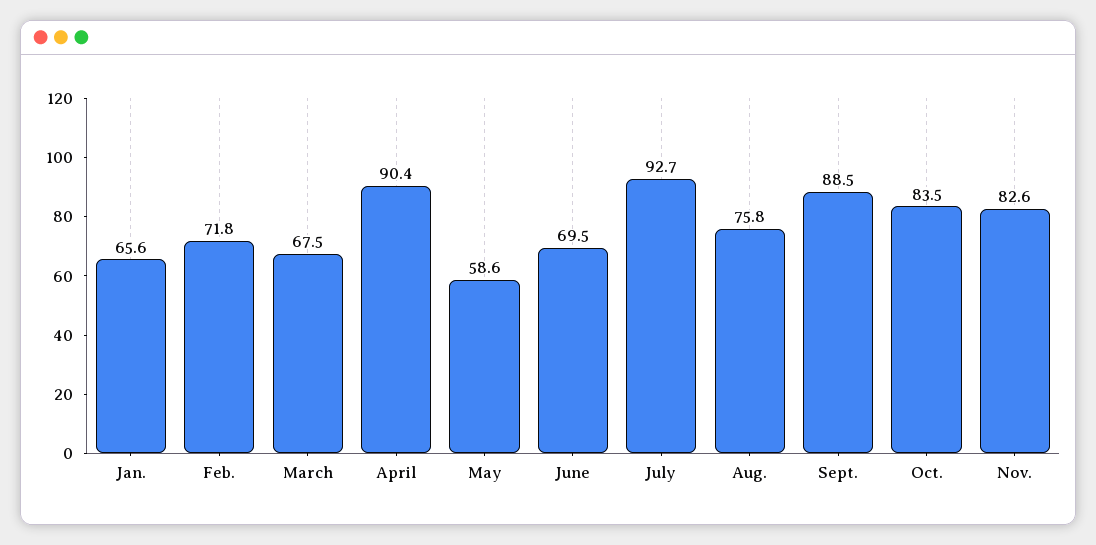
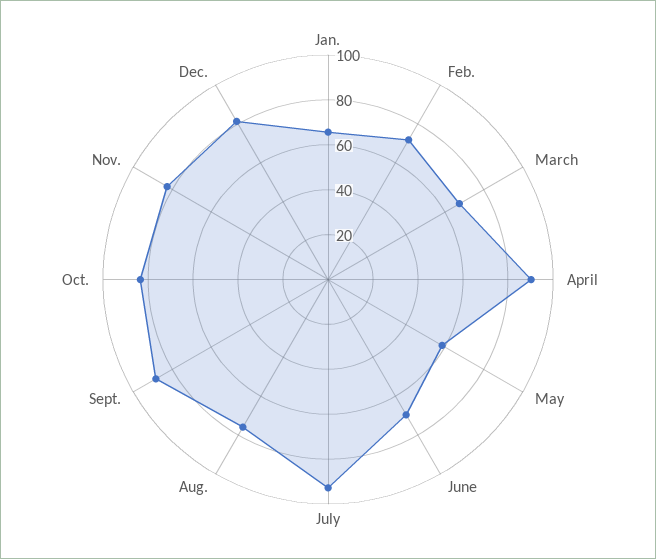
Dec.: none -> 80

